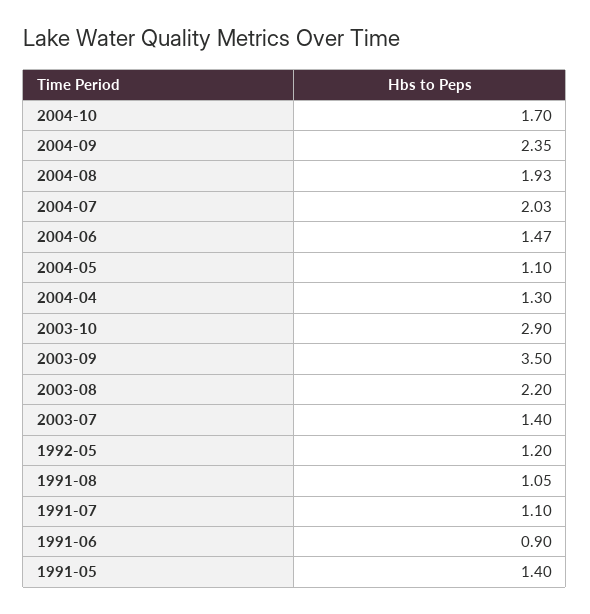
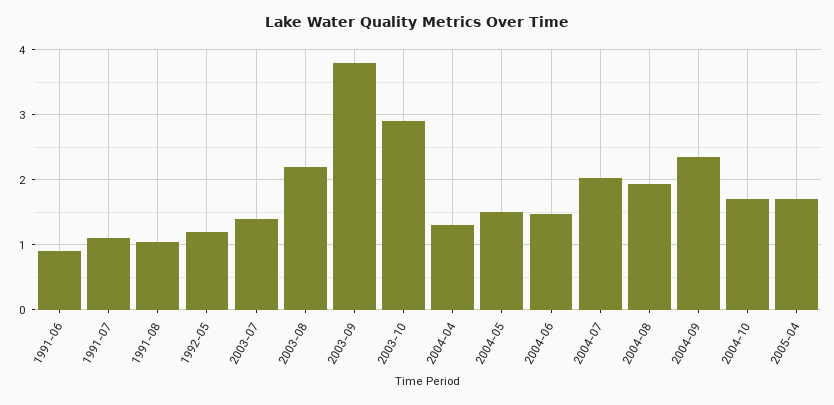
2004-05: 1.1 -> 1.5
2003-09: 3.5 -> 3.8
1991-05: 1.4 -> none
2005-04: none -> 1.7

